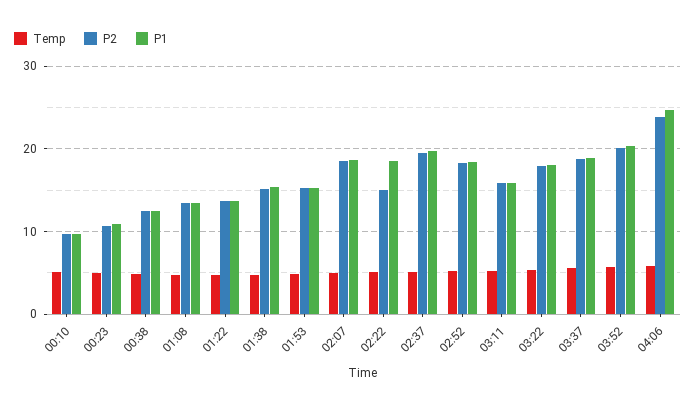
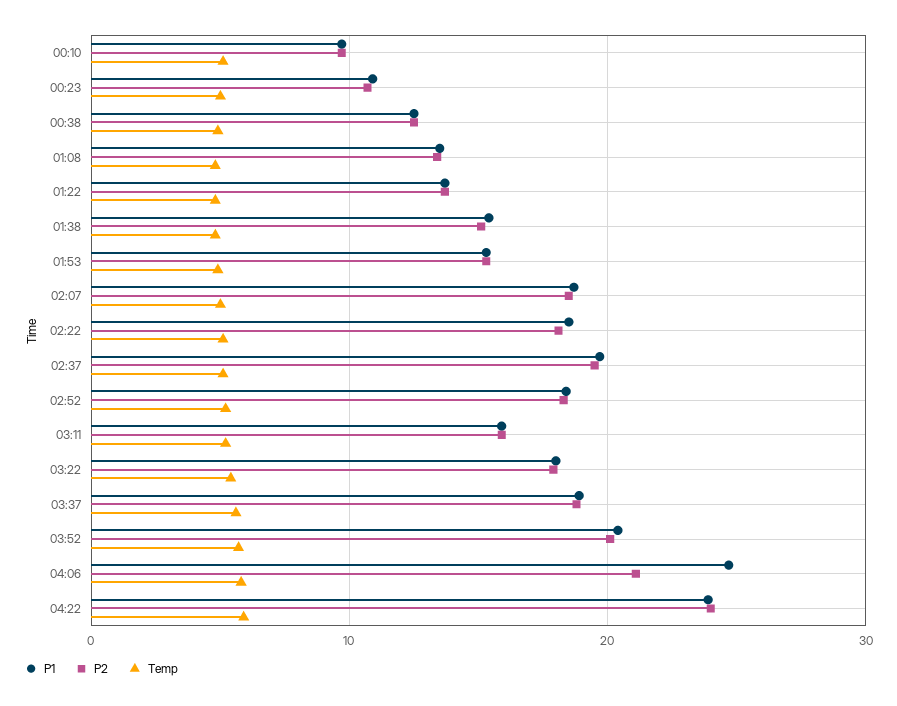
P2, 02:22: 15 -> 18
P2, 04:06: 24 -> 21
P1, 04:22: none -> 24
P2, 04:22: none -> 24
Temp, 04:22: none -> 6

